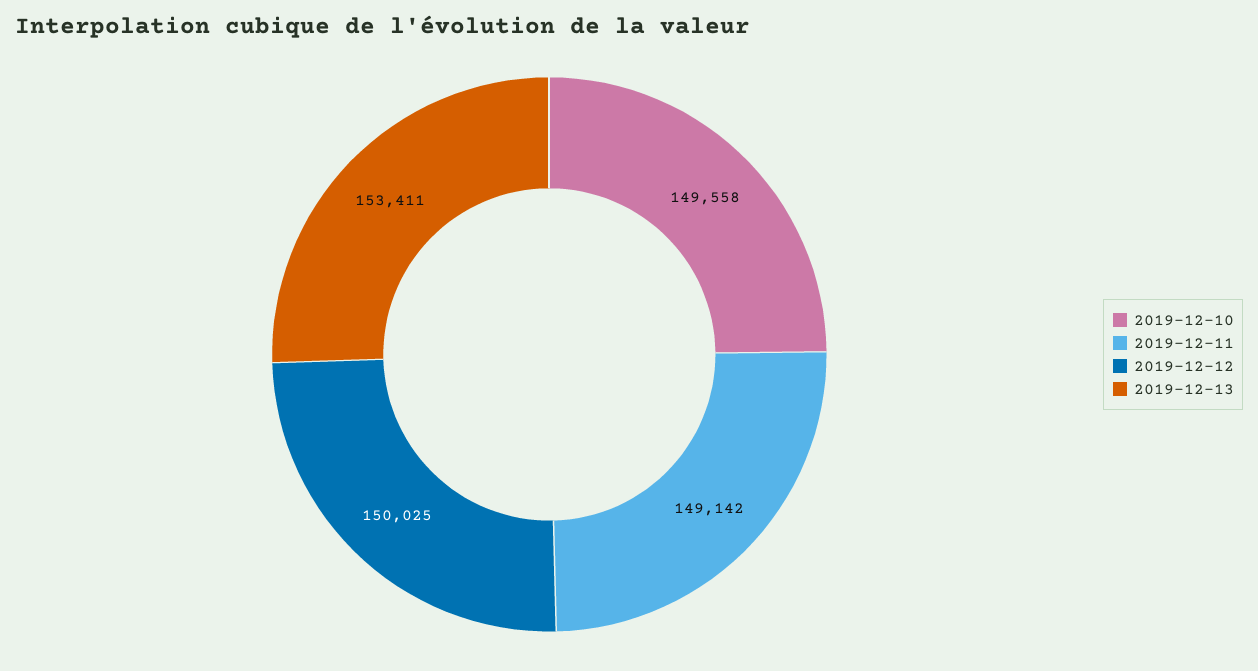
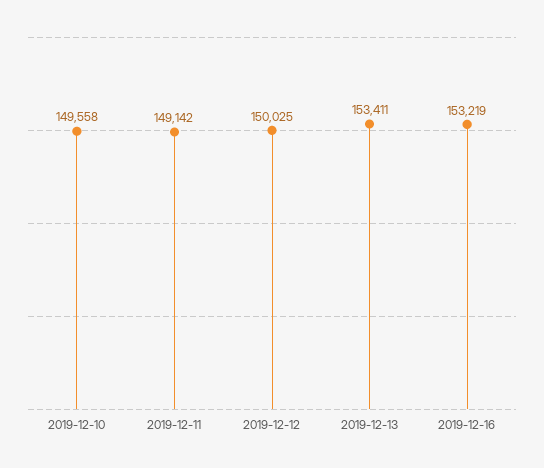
2019-12-16: none -> 153219

